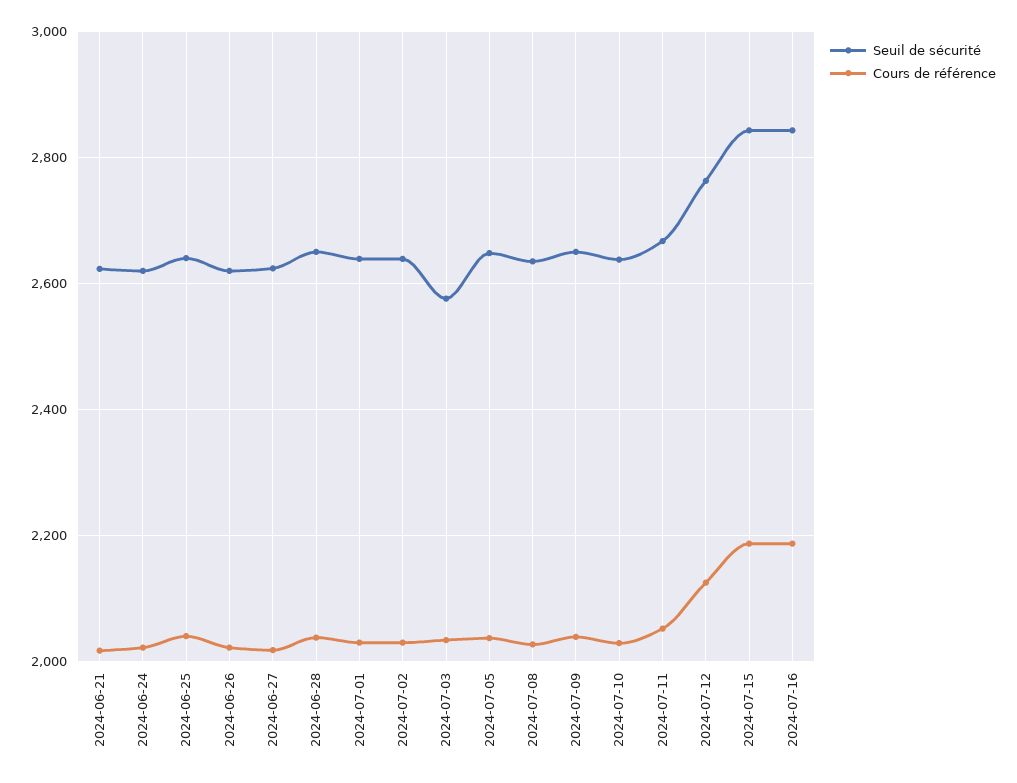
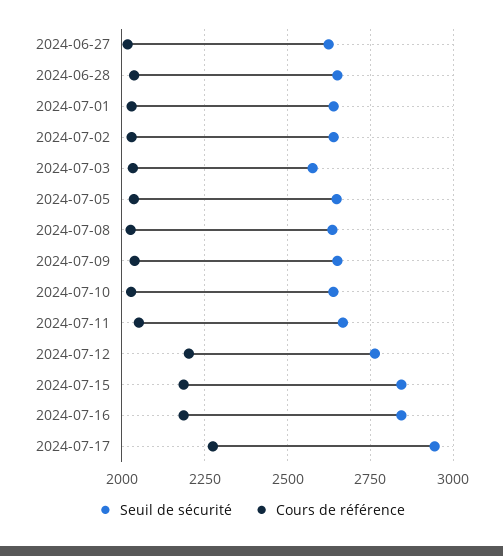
Seuil de sécurité, 2024-06-21: 2620 -> none
Cours de référence, 2024-06-21: 2020 -> none
Seuil de sécurité, 2024-06-24: 2620 -> none
Cours de référence, 2024-06-24: 2020 -> none
Seuil de sécurité, 2024-06-25: 2640 -> none
Cours de référence, 2024-06-25: 2040 -> none
Seuil de sécurité, 2024-06-26: 2620 -> none
Cours de référence, 2024-06-26: 2020 -> none
Cours de référence, 2024-07-12: 2120 -> 2200
Seuil de sécurité, 2024-07-17: none -> 2950
Cours de référence, 2024-07-17: none -> 2275

